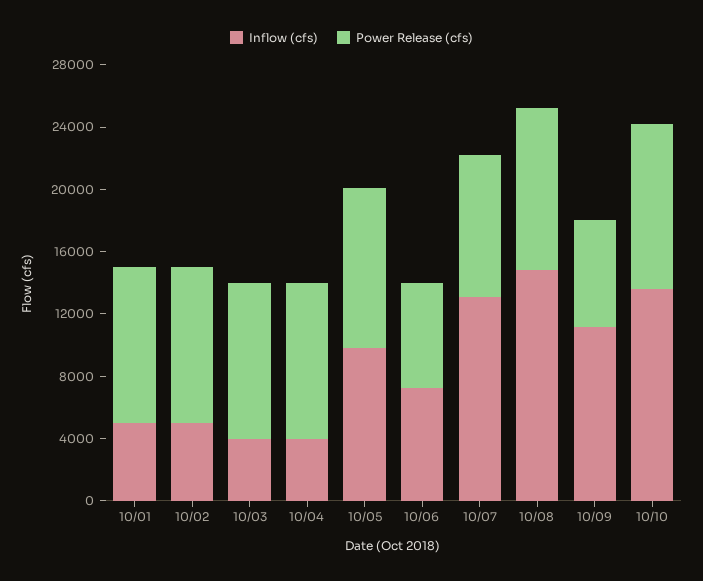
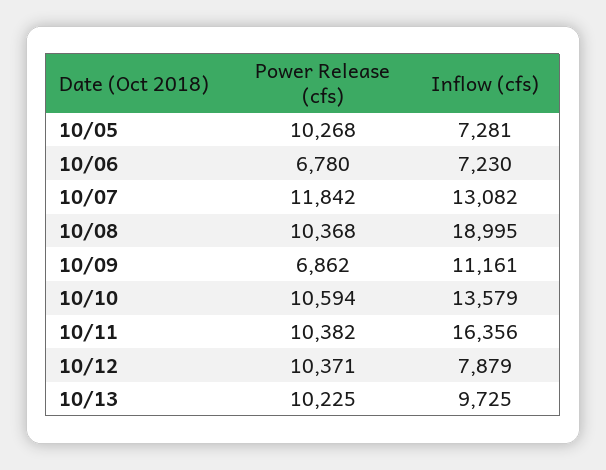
Inflow (cfs), 10/01: 5000 -> none
Power Release (cfs), 10/01: 10000 -> none
Inflow (cfs), 10/02: 5000 -> none
Power Release (cfs), 10/02: 10000 -> none
Inflow (cfs), 10/03: 4000 -> none
Power Release (cfs), 10/03: 10000 -> none
Inflow (cfs), 10/04: 4000 -> none
Power Release (cfs), 10/04: 10000 -> none
Inflow (cfs), 10/05: 10000 -> 7281
Power Release (cfs), 10/07: 9000 -> 11842
Inflow (cfs), 10/08: 15000 -> 18995
Power Release (cfs), 10/11: none -> 10382
Inflow (cfs), 10/11: none -> 16356
Power Release (cfs), 10/12: none -> 10371
Inflow (cfs), 10/12: none -> 7879
Power Release (cfs), 10/13: none -> 10225
Inflow (cfs), 10/13: none -> 9725

